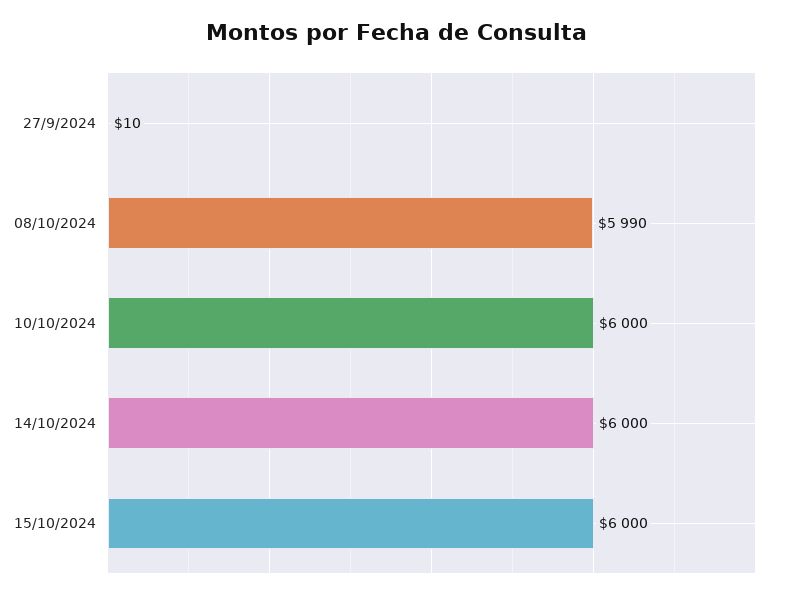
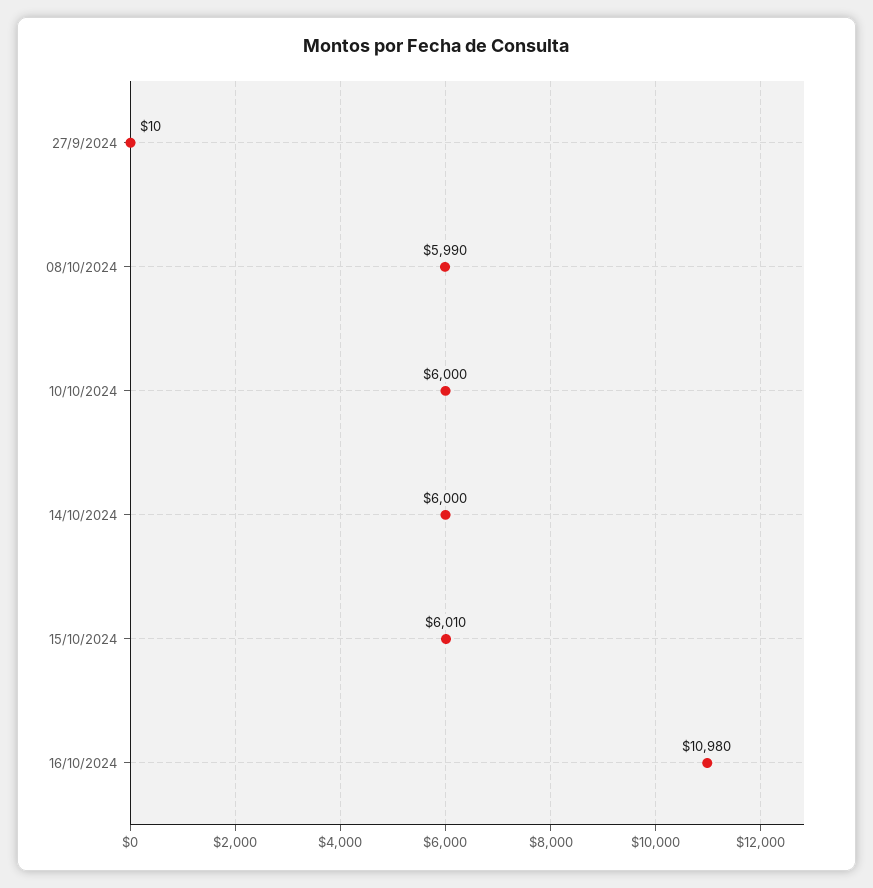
15/10/2024: 6000 -> 6010
16/10/2024: none -> 10980

